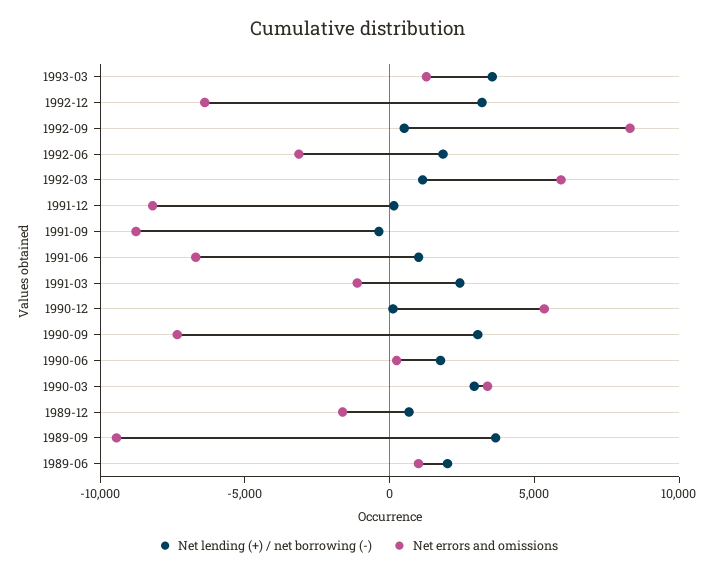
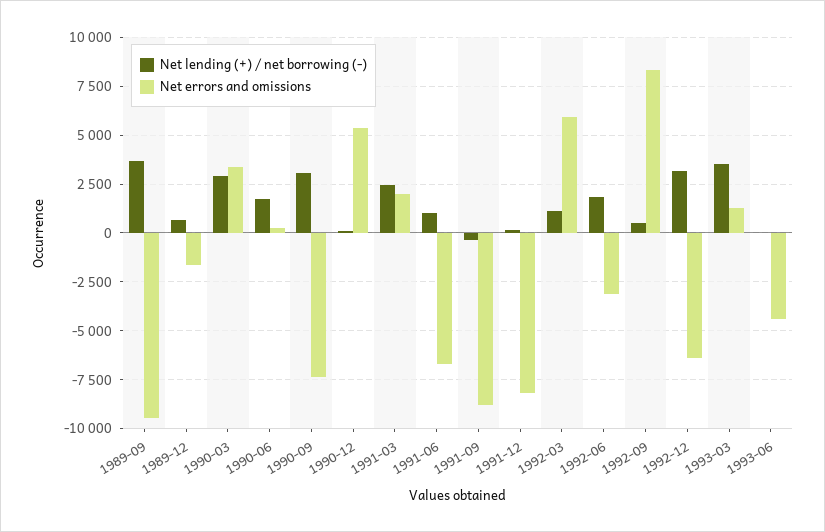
Net errors and omissions, 1991-03: -1000 -> 2000
Net lending (+) / net borrowing (-), 1989-06: 2000 -> none
Net errors and omissions, 1989-06: 1000 -> none
Net lending (+) / net borrowing (-), 1993-06: none -> 0
Net errors and omissions, 1993-06: none -> -4500

